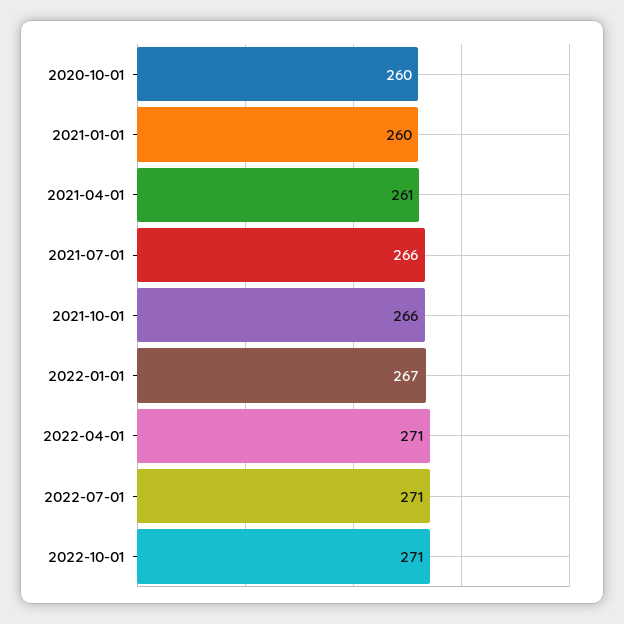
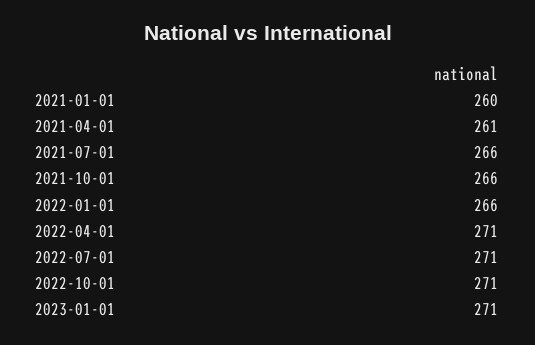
2020-10-01: 260 -> none
2022-01-01: 267 -> 266
2023-01-01: none -> 271

